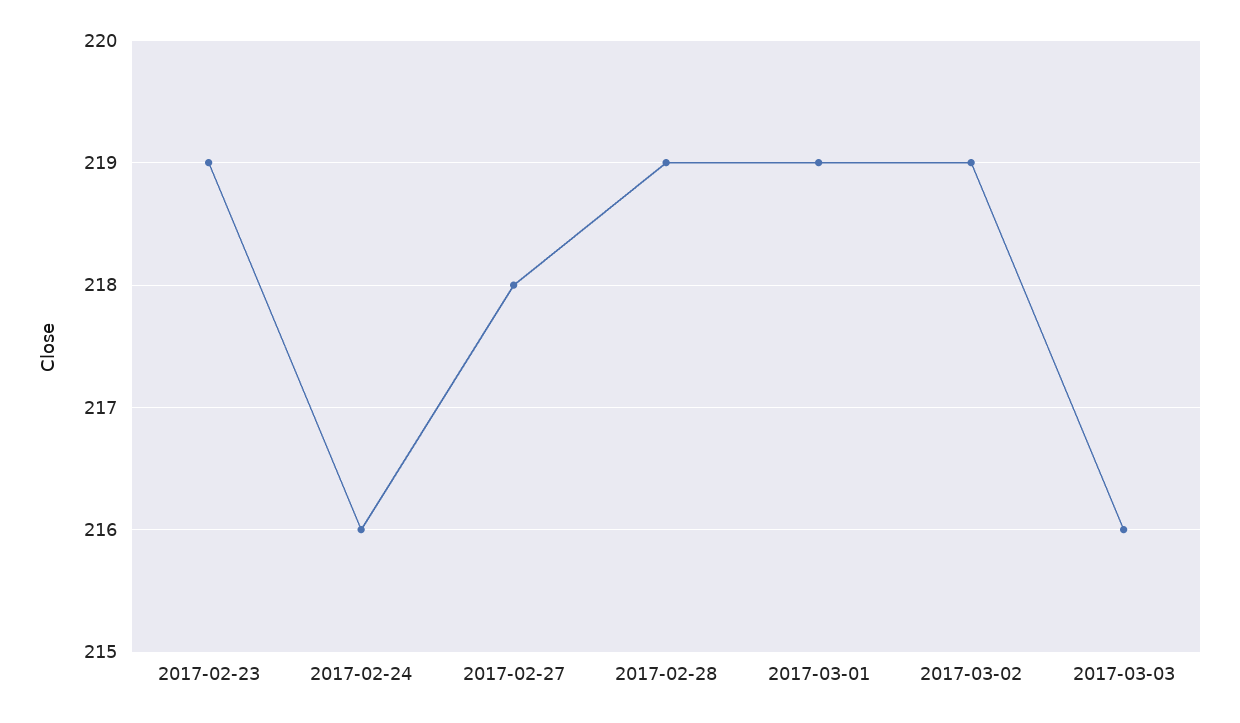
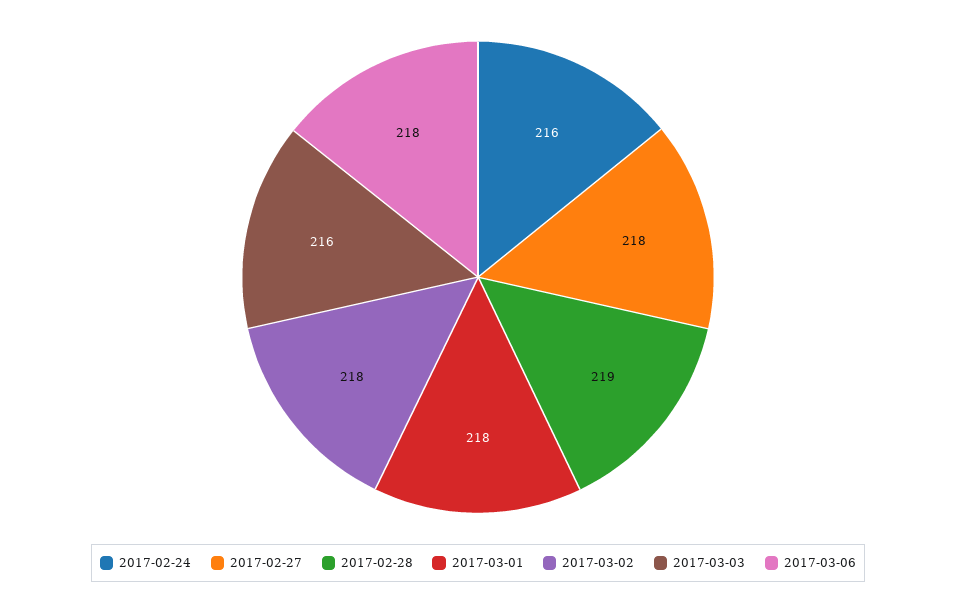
2017-02-23: 219 -> none
2017-03-01: 219 -> 218
2017-03-02: 219 -> 218
2017-03-06: none -> 218

